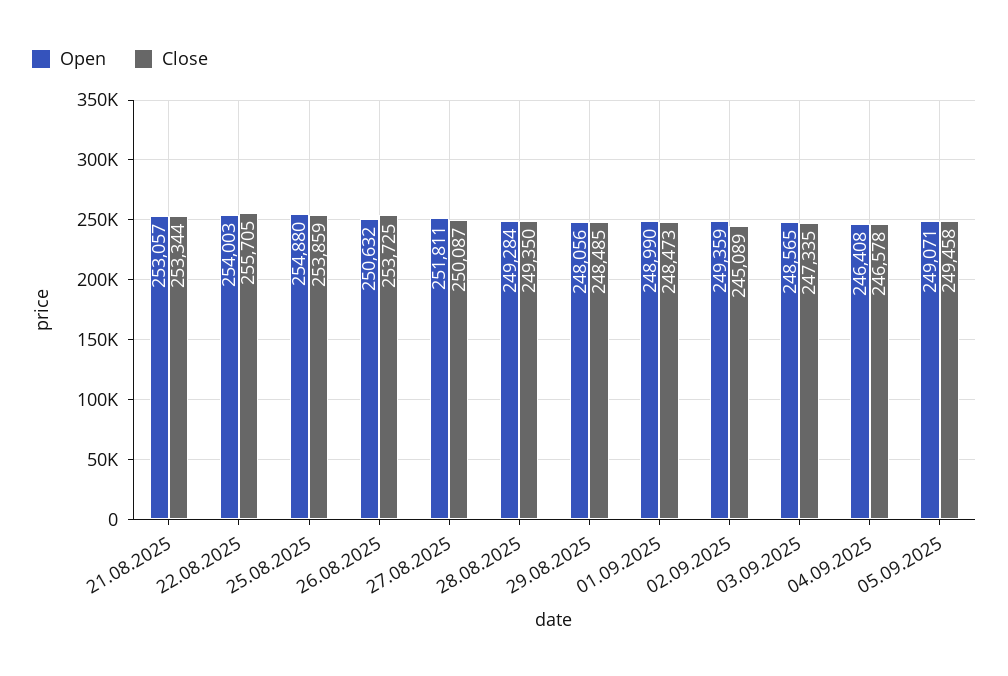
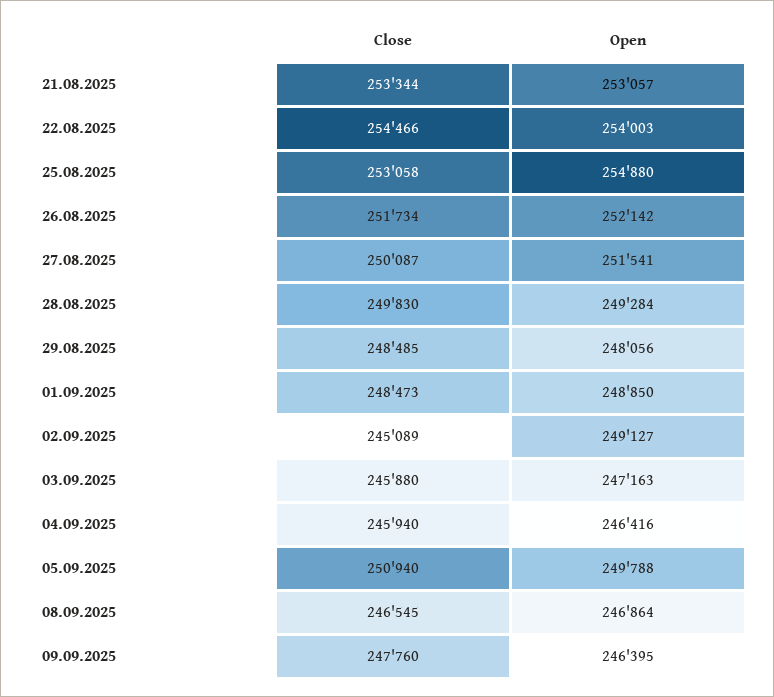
Close, 22.08.2025: 255705 -> 254466
Close, 25.08.2025: 253859 -> 253058
Open, 26.08.2025: 250632 -> 252142
Close, 26.08.2025: 253725 -> 251734
Open, 27.08.2025: 251811 -> 251541
Close, 28.08.2025: 249350 -> 249830
Open, 01.09.2025: 248990 -> 248850
Open, 02.09.2025: 249359 -> 249127
Open, 03.09.2025: 248565 -> 247163
Close, 03.09.2025: 247335 -> 245880
Open, 04.09.2025: 246408 -> 246416
Close, 04.09.2025: 246578 -> 245940
Open, 05.09.2025: 249071 -> 249788
Close, 05.09.2025: 249458 -> 250940
Close, 08.09.2025: none -> 246545
Open, 08.09.2025: none -> 246864
Close, 09.09.2025: none -> 247760
Open, 09.09.2025: none -> 246395

